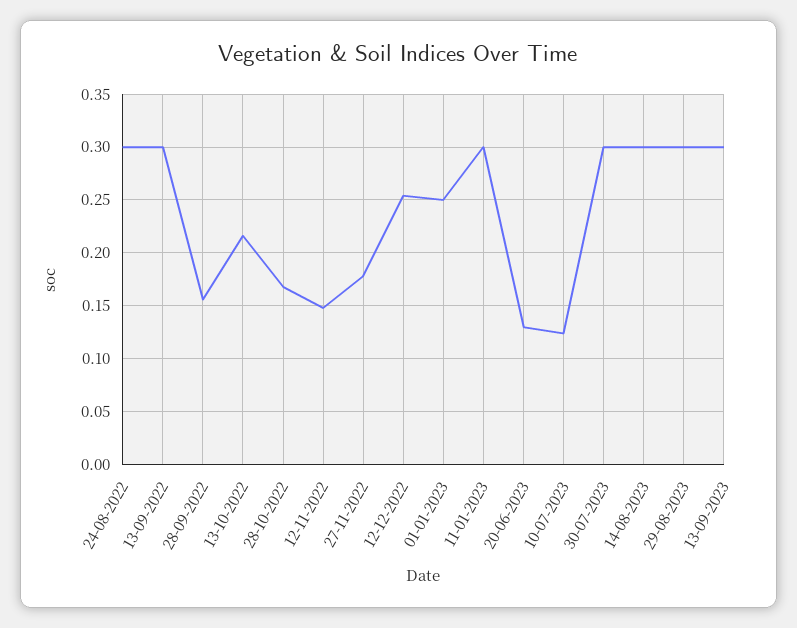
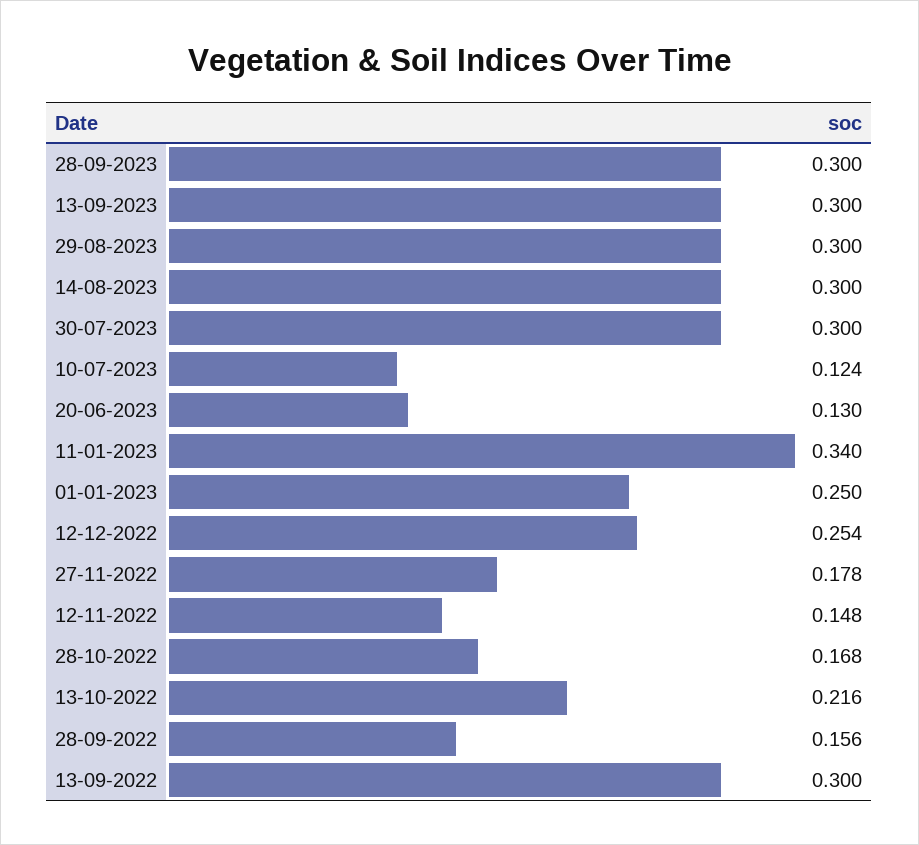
24-08-2022: 0.3 -> none
11-01-2023: 0.3 -> 0.34
28-09-2023: none -> 0.3

